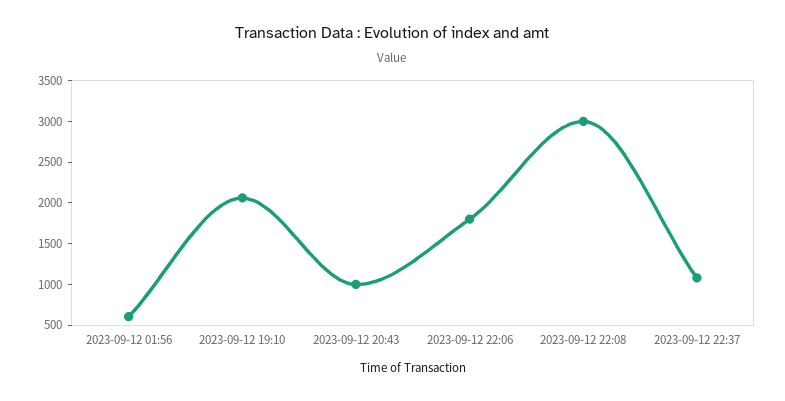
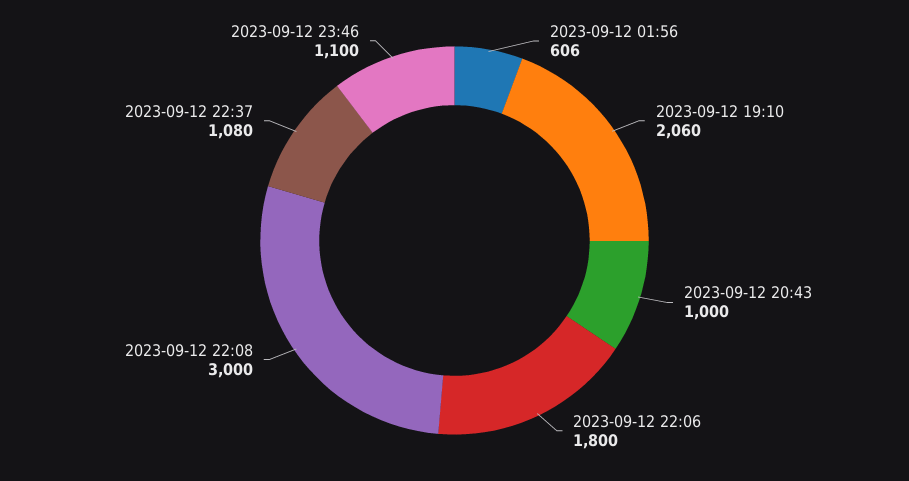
2023-09-12 23:46: none -> 1100

